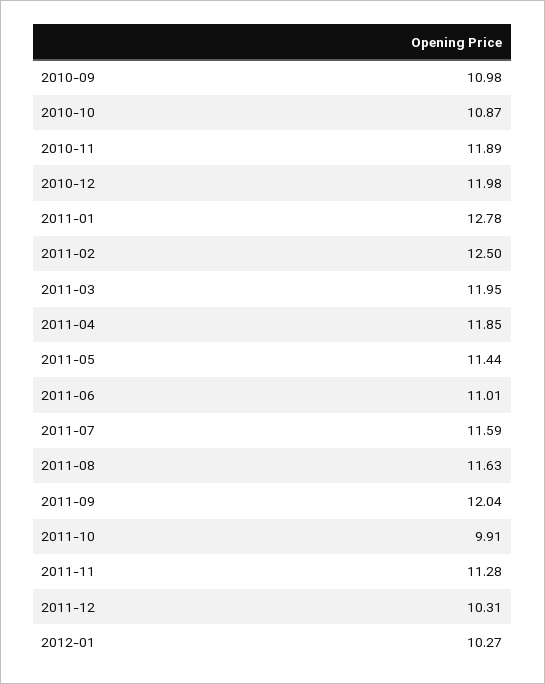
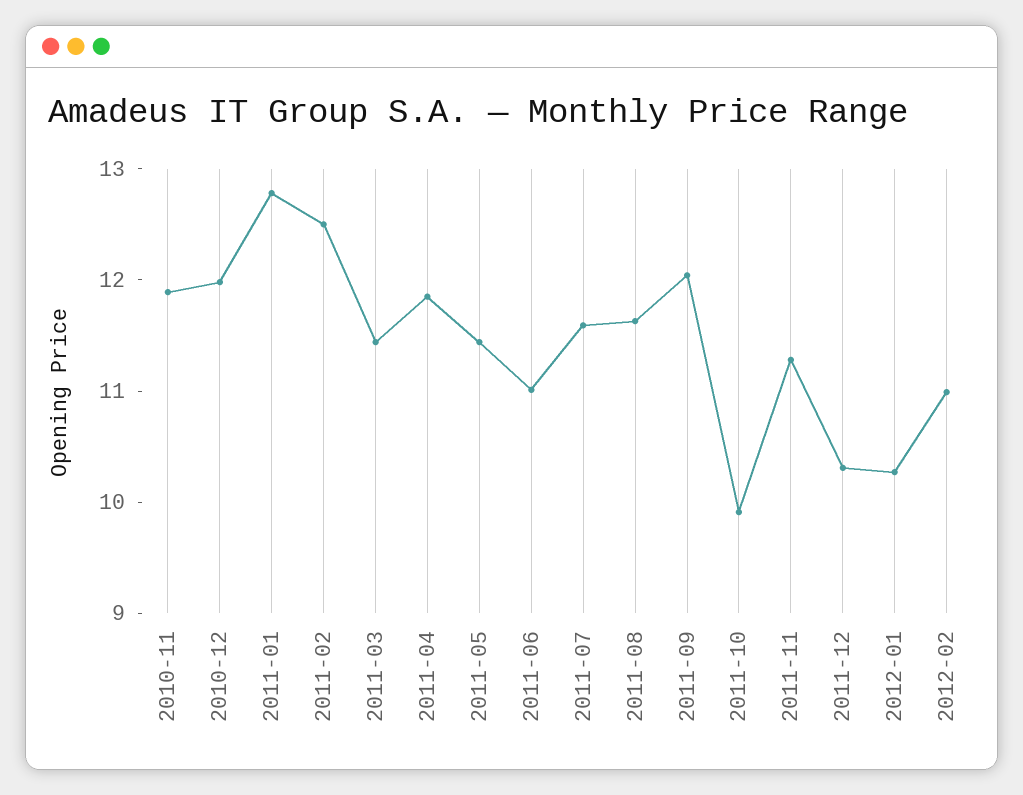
2010-09: 10.98 -> none
2010-10: 10.87 -> none
2011-03: 11.95 -> 11.4
2012-02: none -> 11

